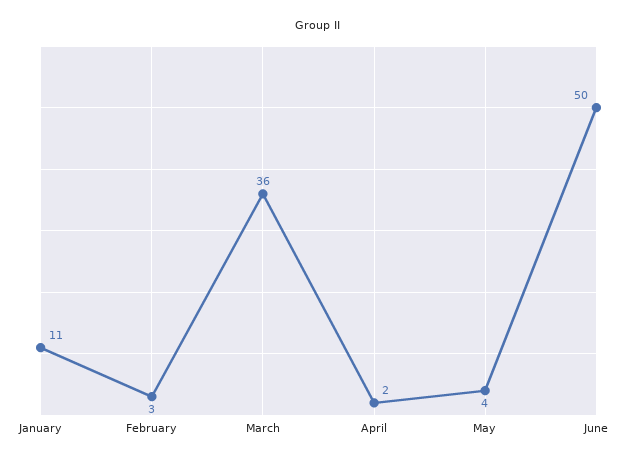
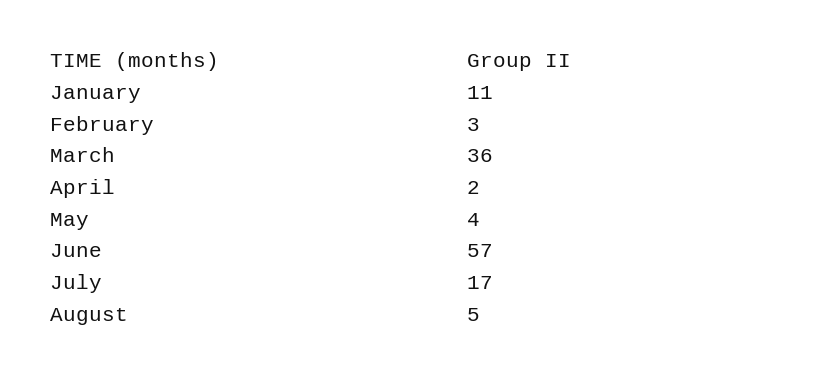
June: 50 -> 57
July: none -> 17
August: none -> 5

